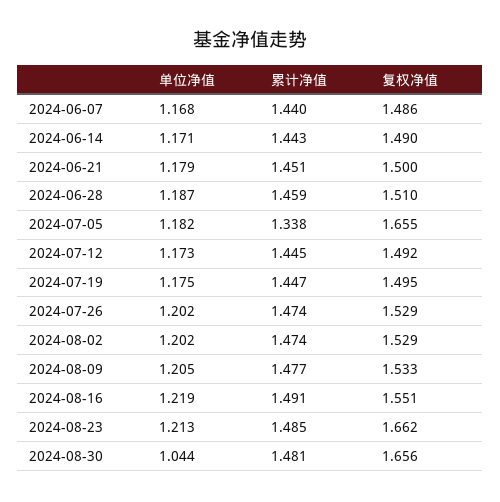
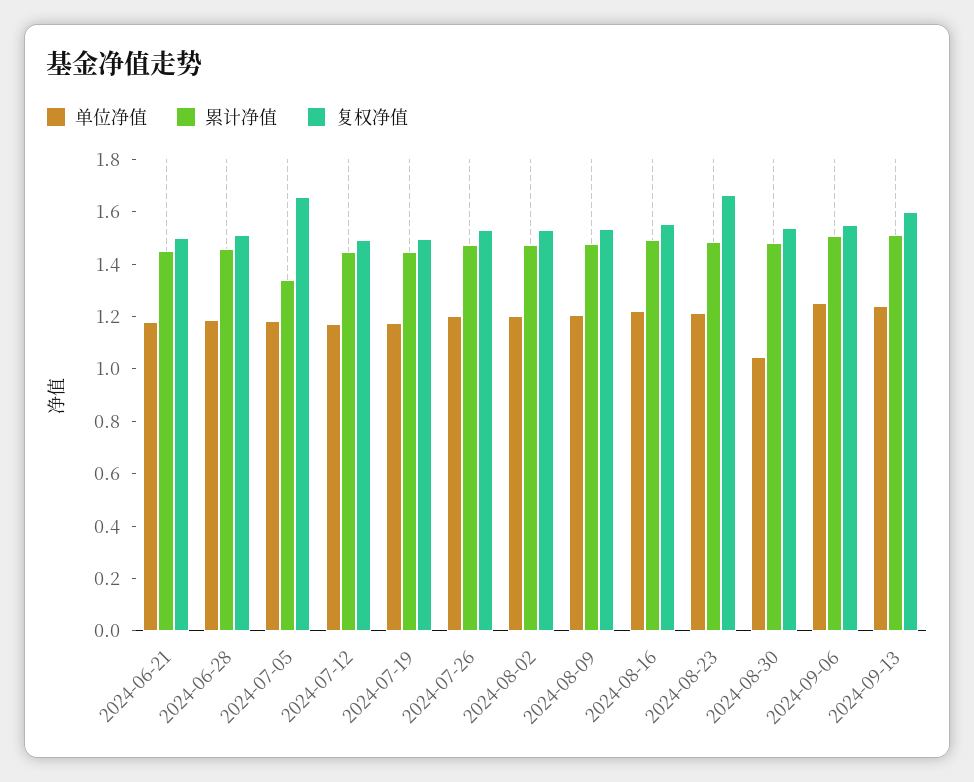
单位净值, 2024-06-07: 1.168 -> none
累计净值, 2024-06-07: 1.44 -> none
复权净值, 2024-06-07: 1.486 -> none
单位净值, 2024-06-14: 1.171 -> none
累计净值, 2024-06-14: 1.443 -> none
复权净值, 2024-06-14: 1.49 -> none
复权净值, 2024-08-30: 1.656 -> 1.55
单位净值, 2024-09-06: none -> 1.25
累计净值, 2024-09-06: none -> 1.5
复权净值, 2024-09-06: none -> 1.55
单位净值, 2024-09-13: none -> 1.25
累计净值, 2024-09-13: none -> 1.5
复权净值, 2024-09-13: none -> 1.6

